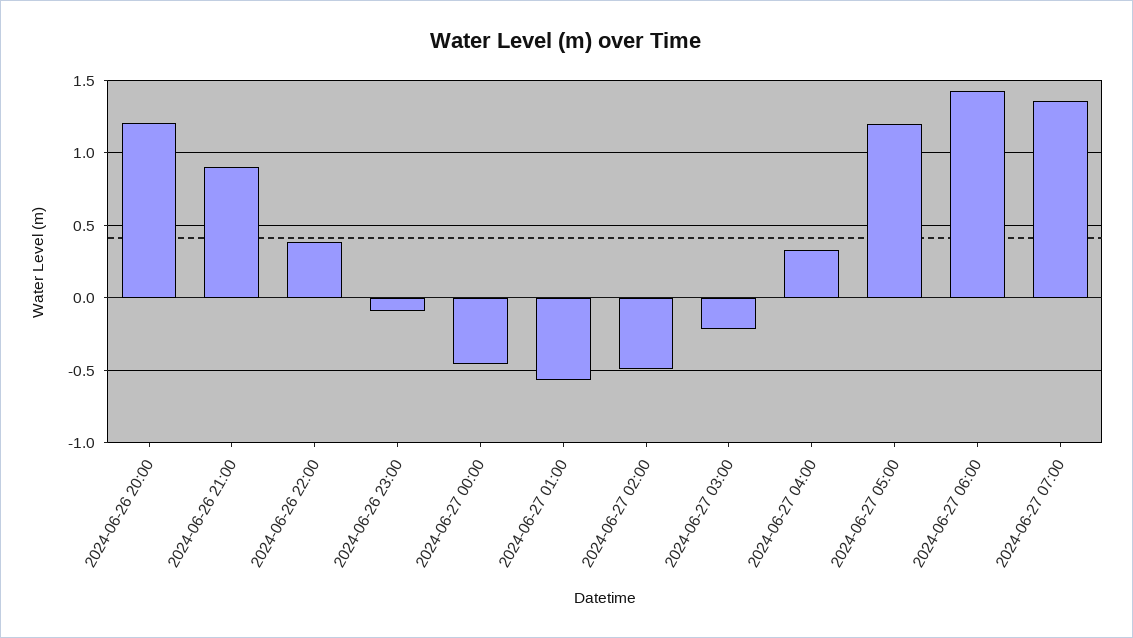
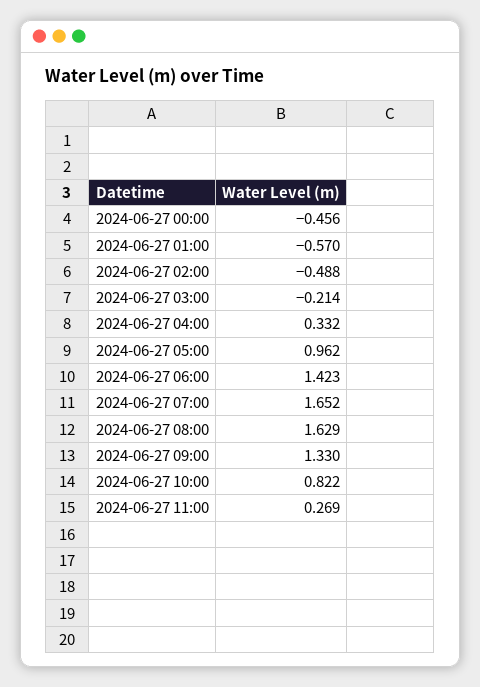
2024-06-26 20:00: 1.2 -> none
2024-06-26 21:00: 0.9 -> none
2024-06-26 22:00: 0.4 -> none
2024-06-26 23:00: -0.1 -> none
2024-06-27 05:00: 1.2 -> 0.962
2024-06-27 07:00: 1.35 -> 1.652
2024-06-27 08:00: none -> 1.629
2024-06-27 09:00: none -> 1.33
2024-06-27 10:00: none -> 0.822
2024-06-27 11:00: none -> 0.269

